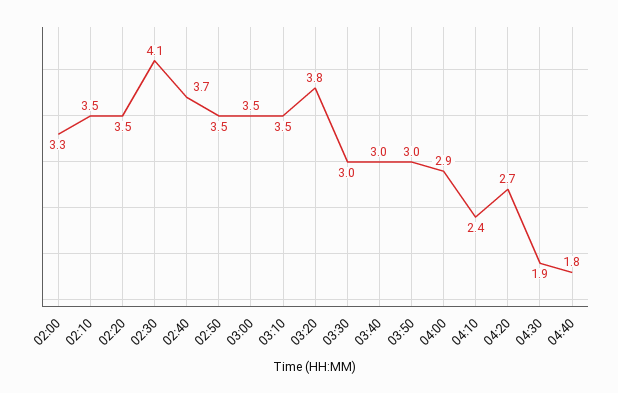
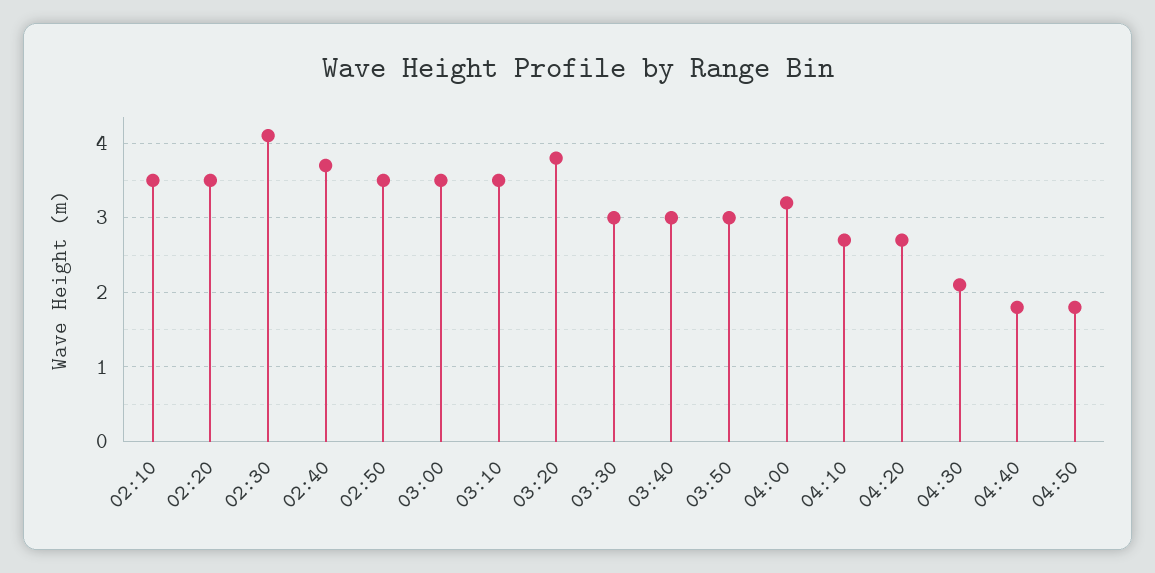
02:00: 3.3 -> none
04:00: 2.9 -> 3.2
04:10: 2.4 -> 2.7
04:30: 1.9 -> 2.1
04:50: none -> 1.8

